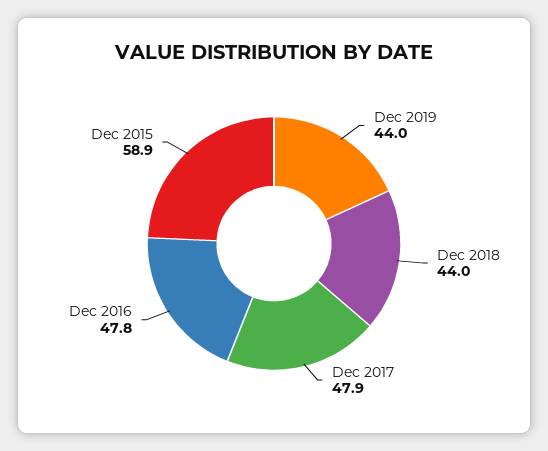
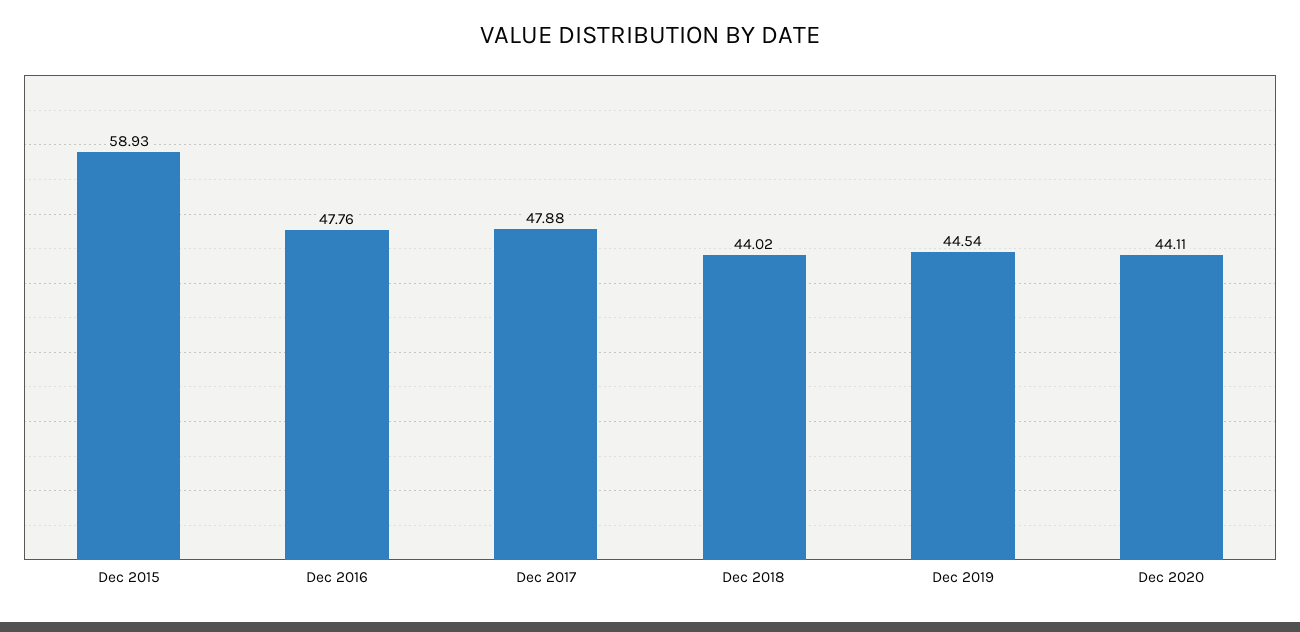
Dec 2019: 44 -> 44.54
Dec 2020: none -> 44.11

